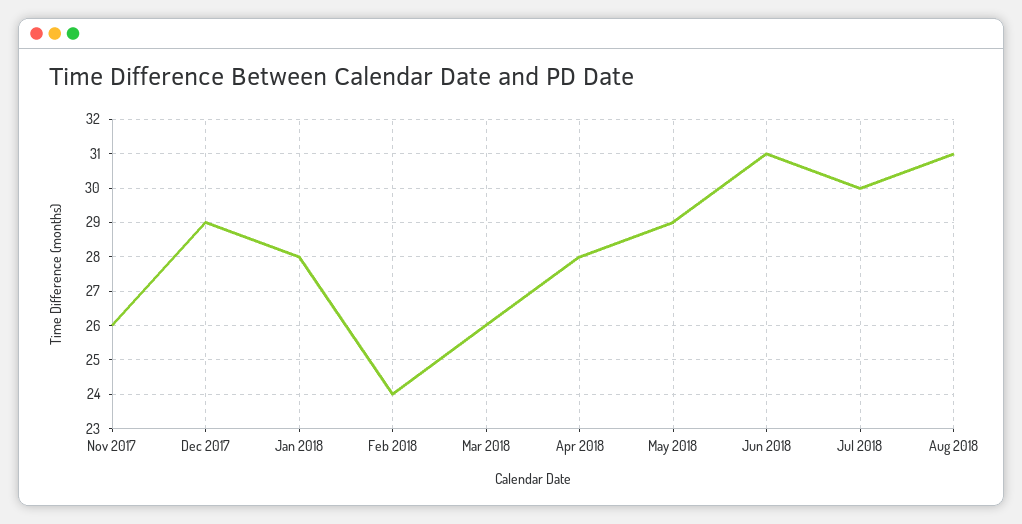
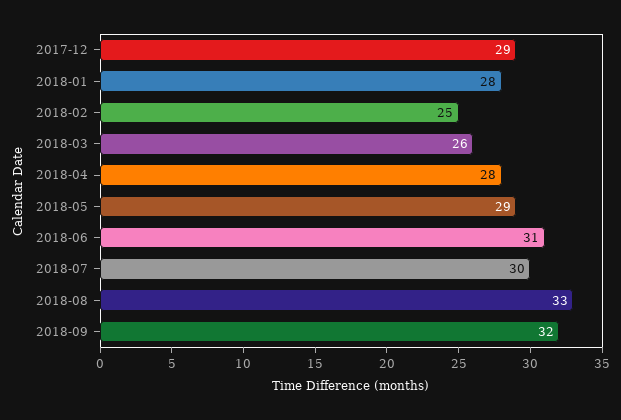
Nov 2017: 26 -> none
Feb 2018: 24 -> 25
Aug 2018: 31 -> 33
2018-09: none -> 32

